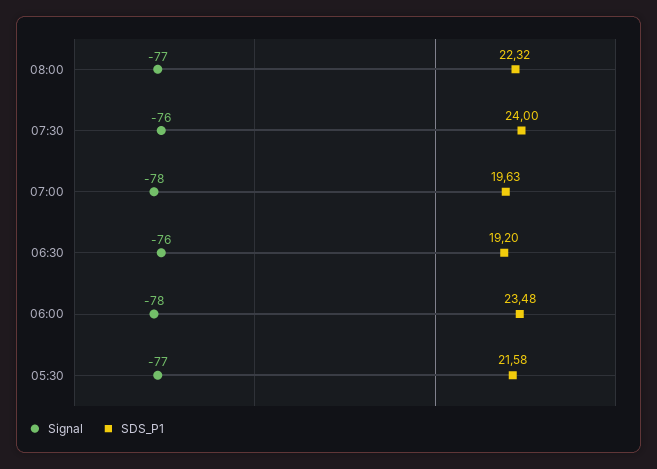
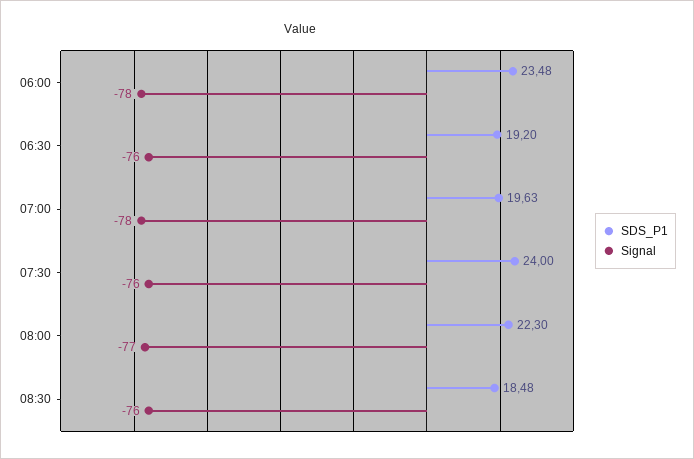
SDS_P1, 08:00: 22.32 -> 22.3
Signal, 05:30: -77 -> none
SDS_P1, 05:30: 21.58 -> none
SDS_P1, 08:30: none -> 18.48
Signal, 08:30: none -> -76

